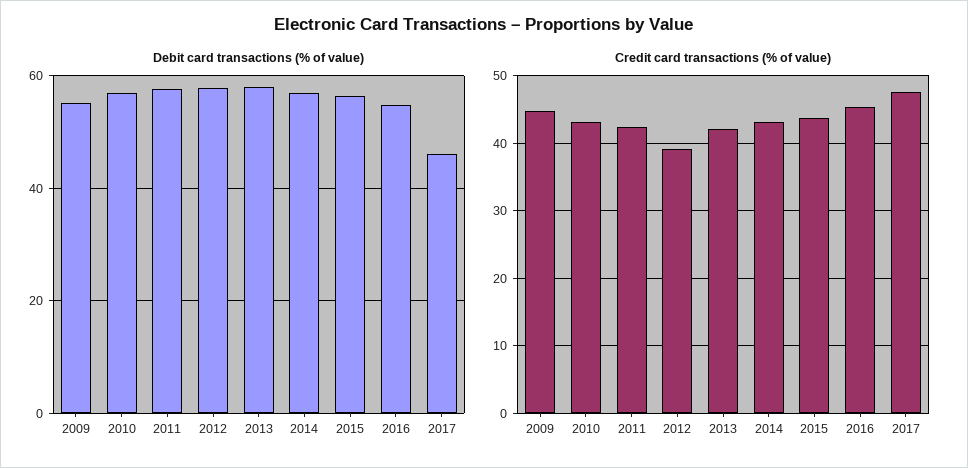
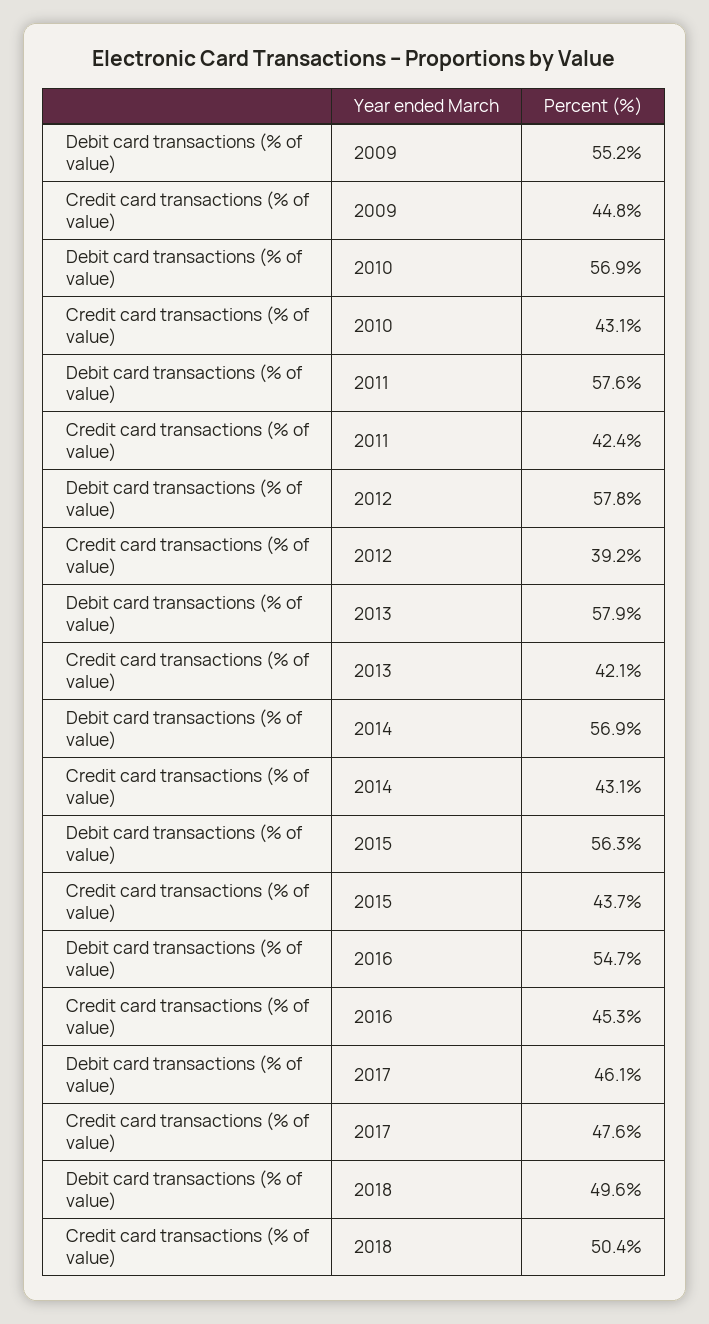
Debit card transactions (% of value), 2018: none -> 49.6
Credit card transactions (% of value), 2018: none -> 50.4

